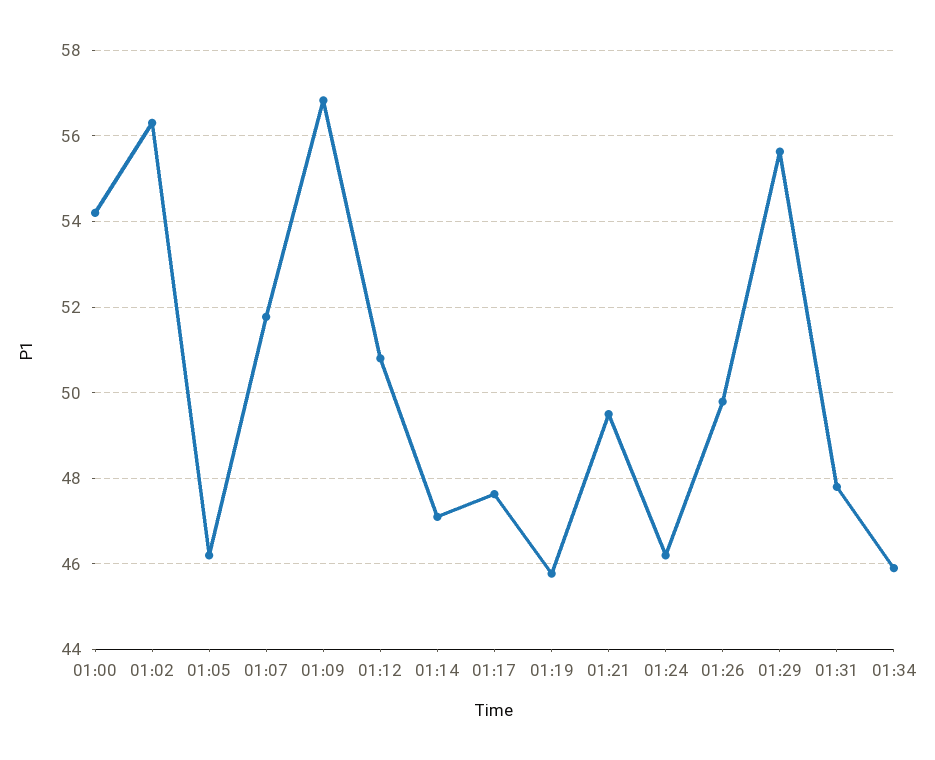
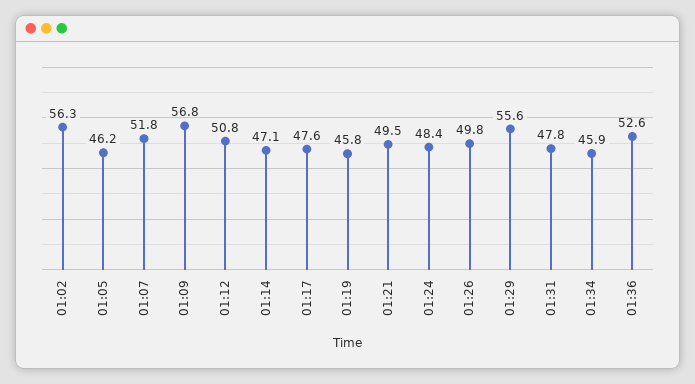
01:00: 54.2 -> none
01:24: 46.2 -> 48.4
01:36: none -> 52.6

